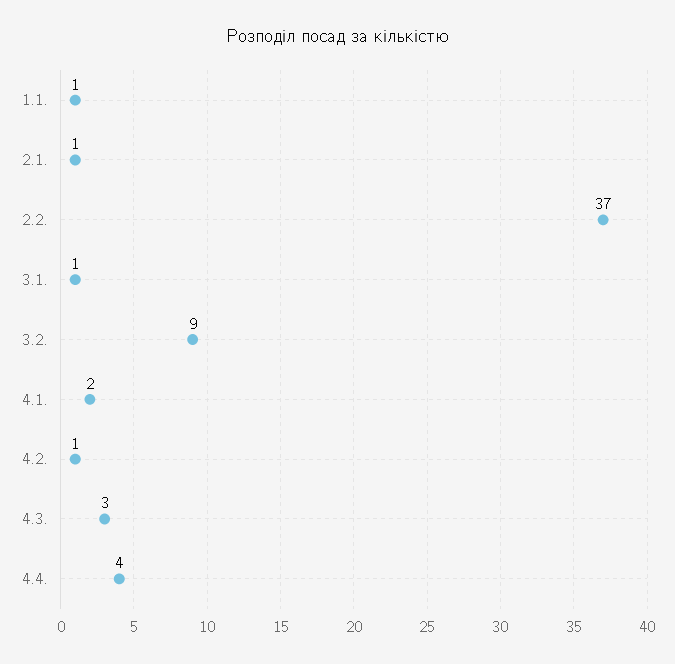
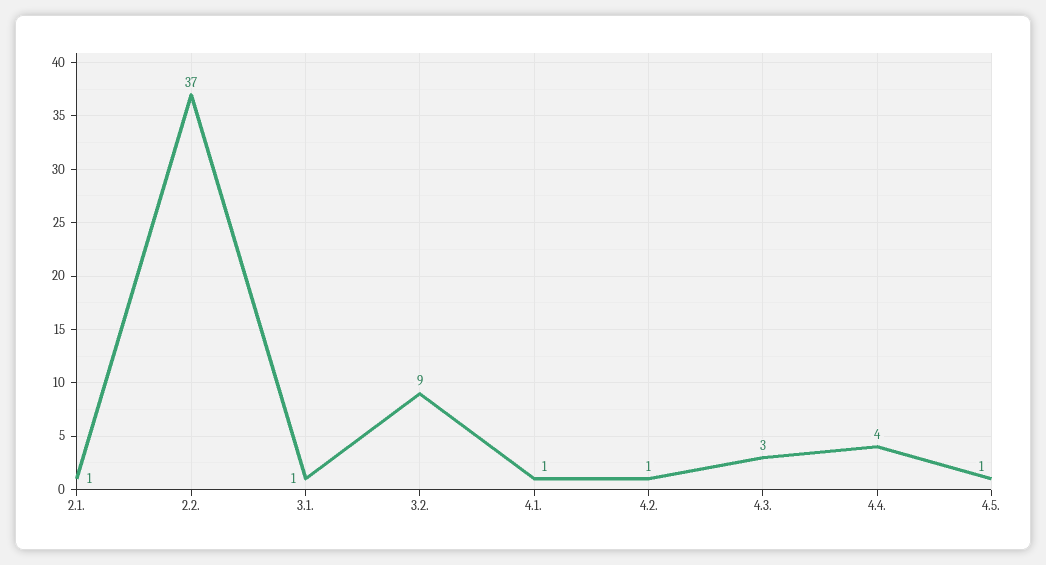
1.1.: 1 -> none
4.1.: 2 -> 1
4.5.: none -> 1

